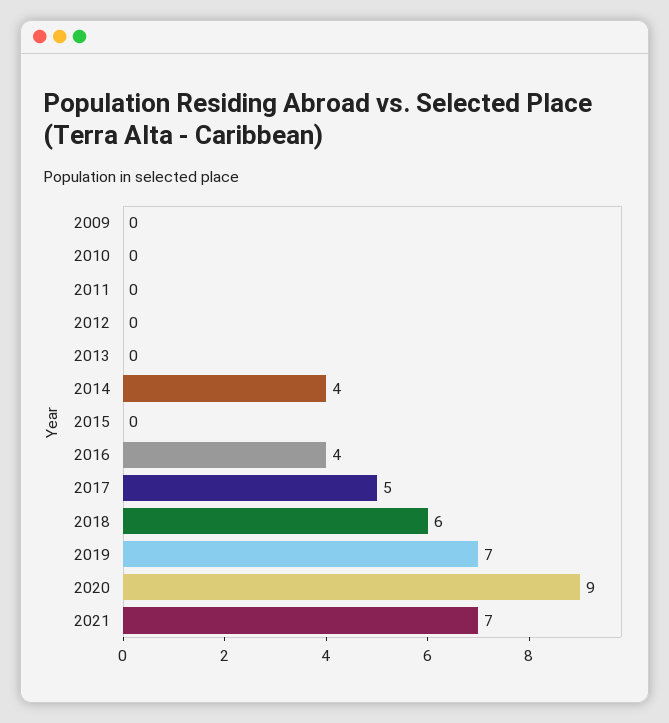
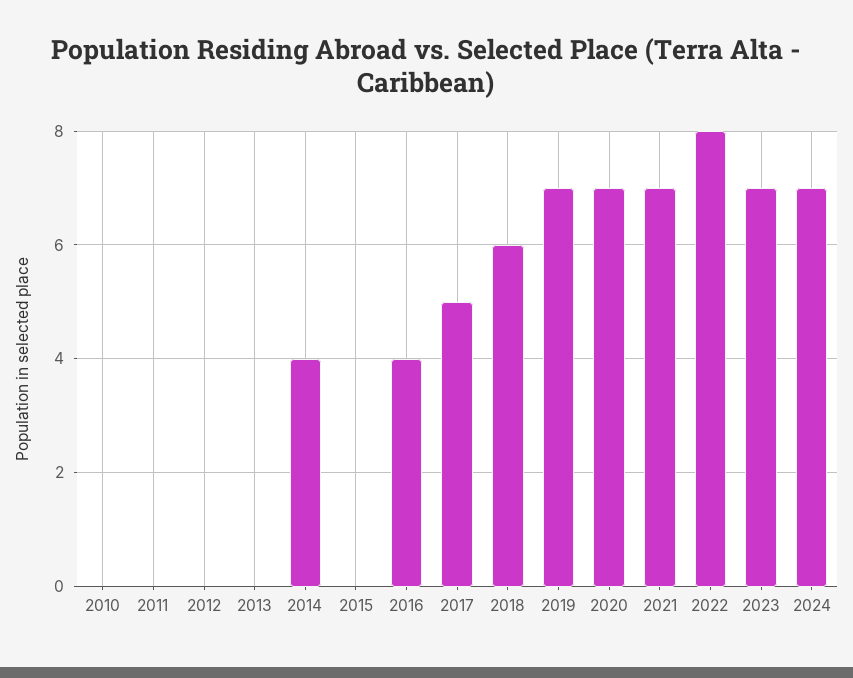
2009: 0 -> none
2020: 9 -> 7
2022: none -> 8
2023: none -> 7
2024: none -> 7

